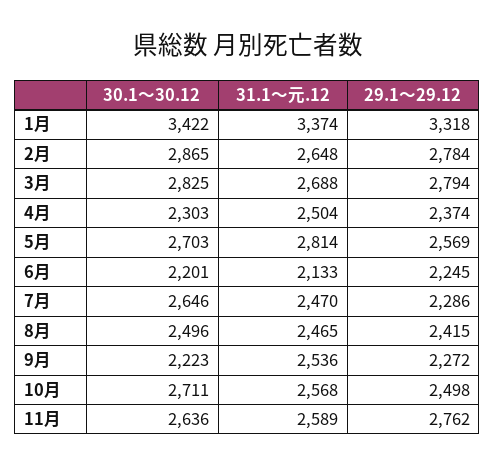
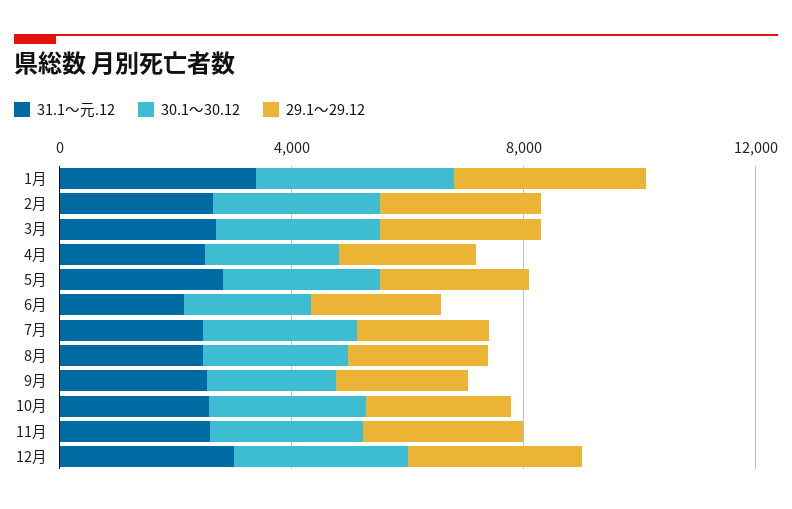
31.1～元.12, 12月: none -> 3000
30.1～30.12, 12月: none -> 3000
29.1～29.12, 12月: none -> 3000

